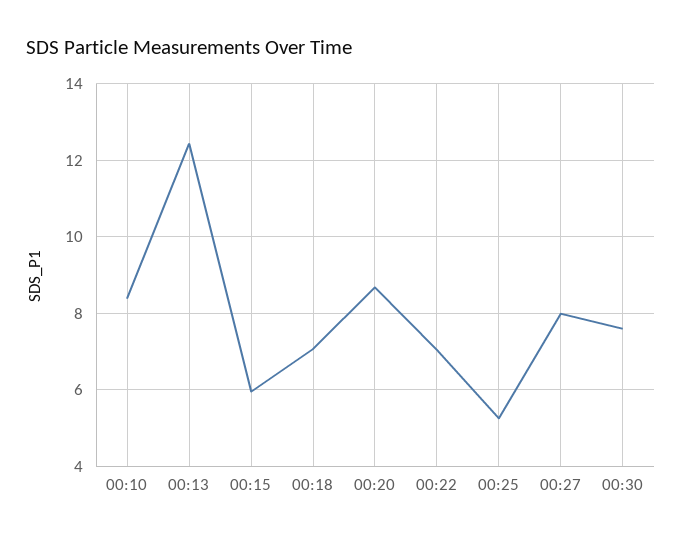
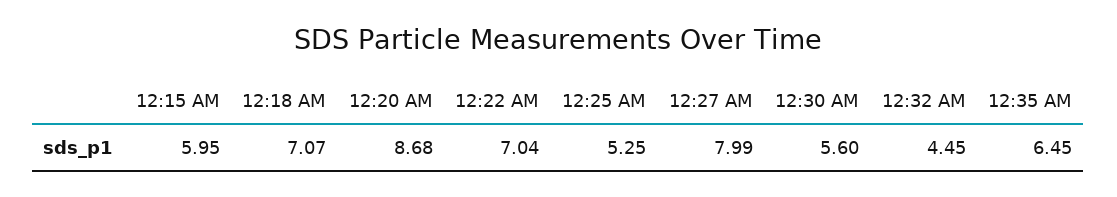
00:10: 8.4 -> none
00:13: 12.4 -> none
00:30: 7.6 -> 5.6
12:32 AM: none -> 4.45
12:35 AM: none -> 6.45

